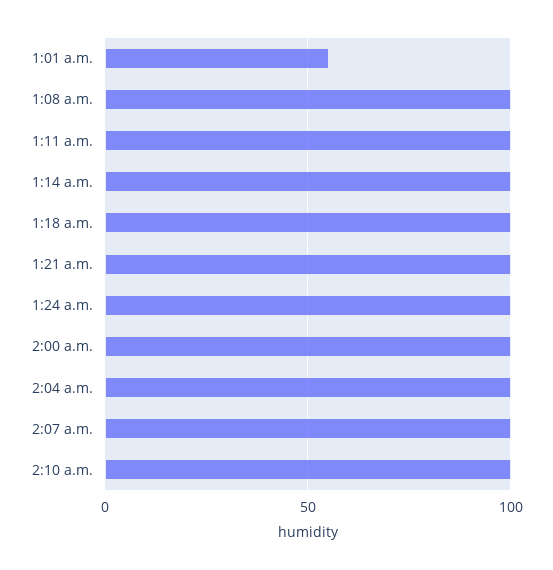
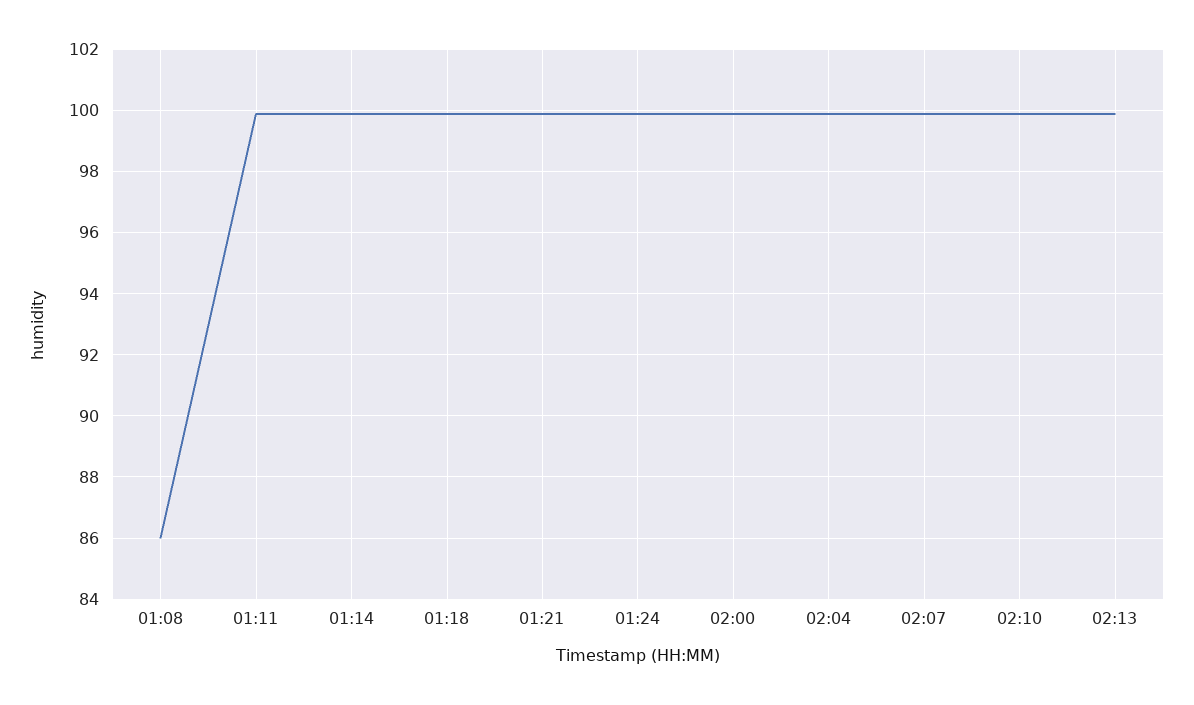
1:01 a.m.: 55 -> none
1:08 a.m.: 100 -> 86
02:13: none -> 100

